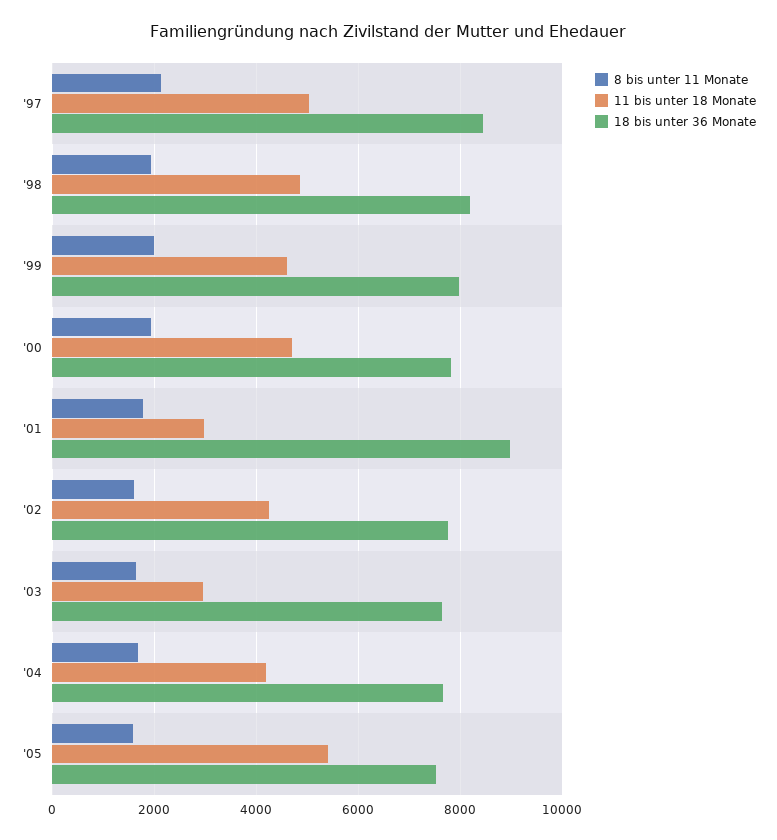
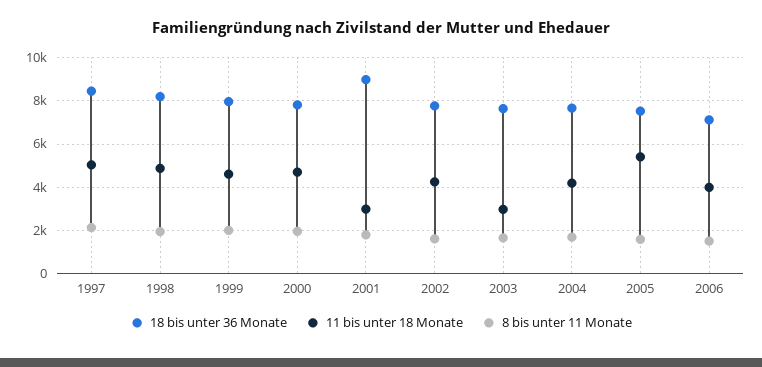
18 bis unter 36 Monate, 2006: none -> 7000
11 bis unter 18 Monate, 2006: none -> 4000
8 bis unter 11 Monate, 2006: none -> 1500

